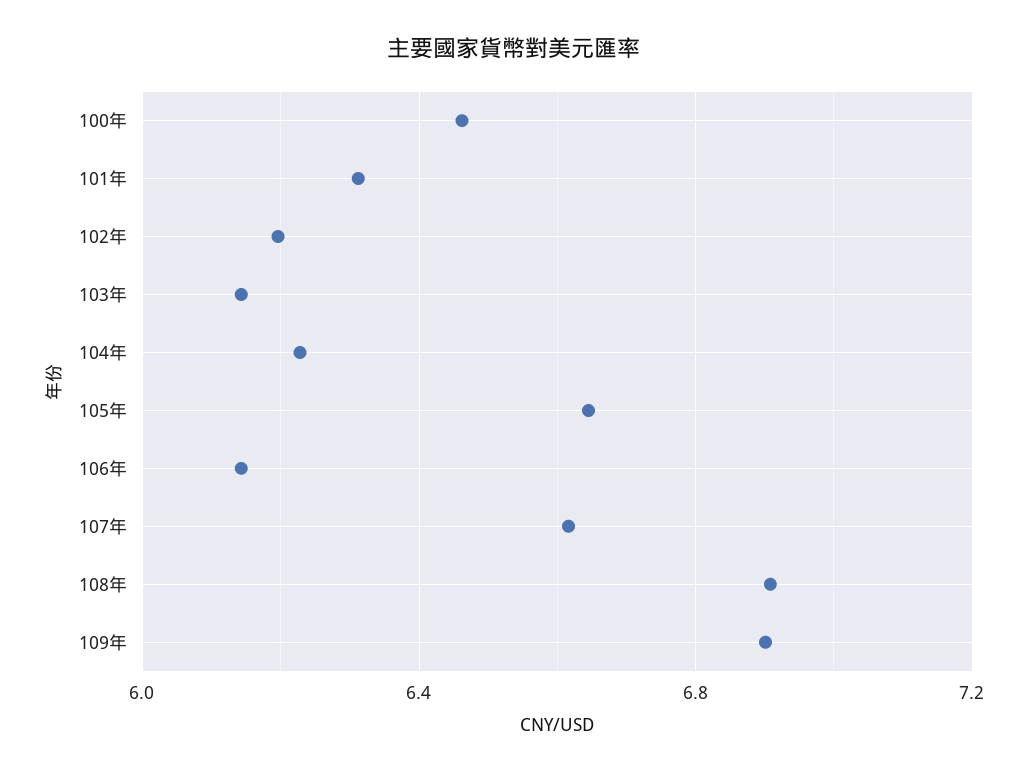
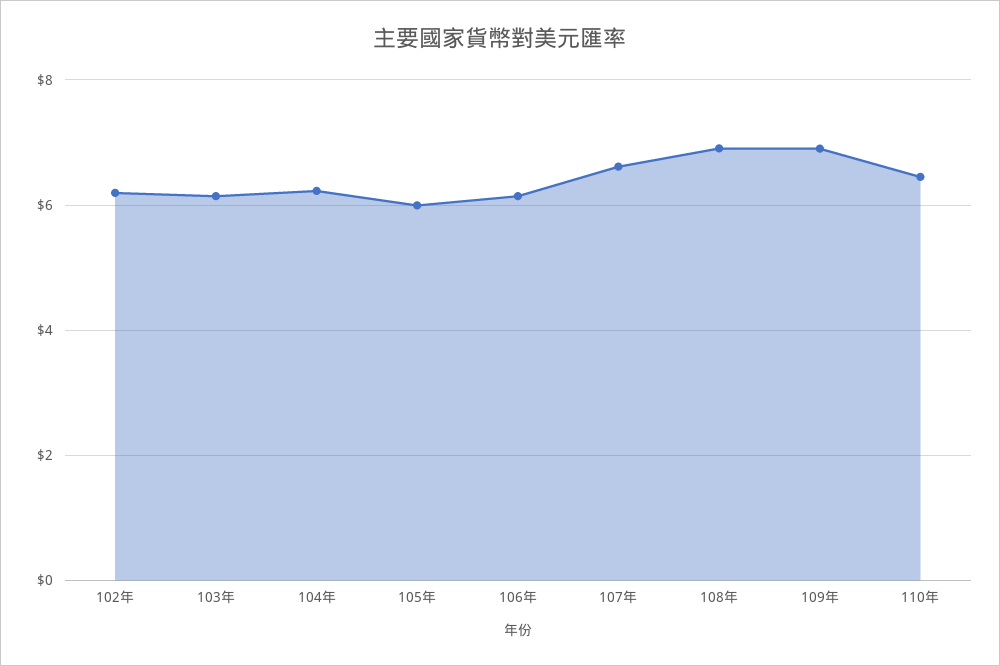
100年: 6.45 -> none
101年: 6.3 -> none
105年: 6.65 -> 6
110年: none -> 6.4

